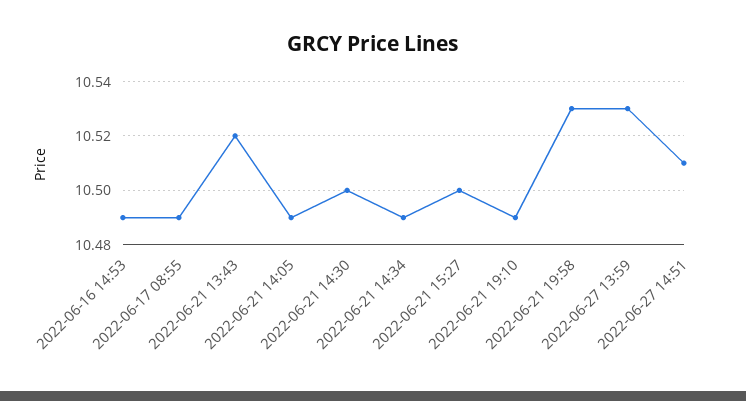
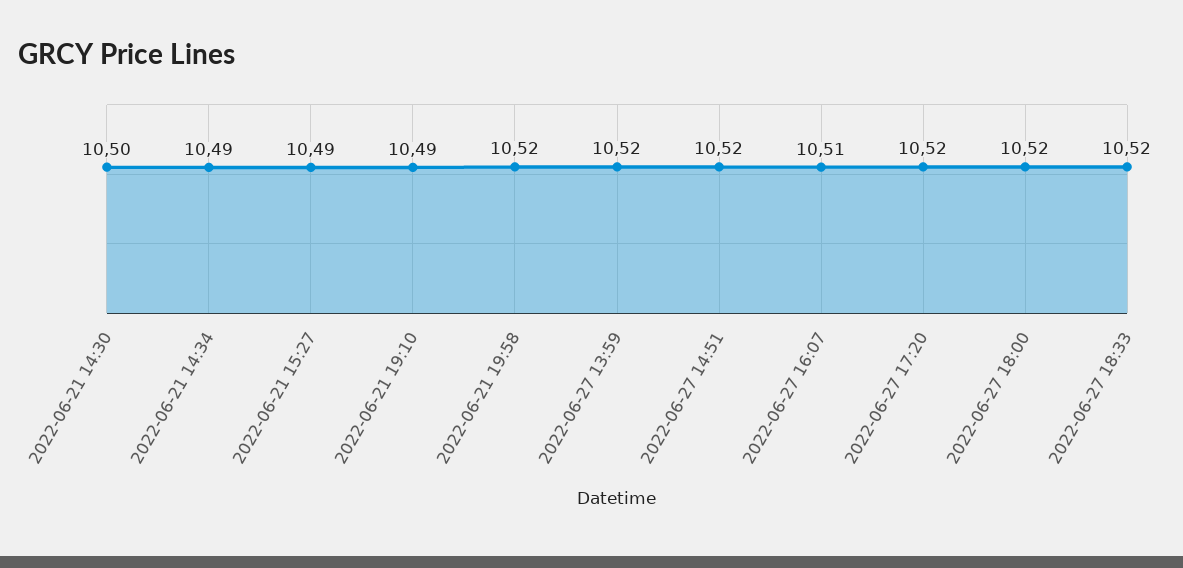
2022-06-16 14:53: 10.49 -> none
2022-06-17 08:55: 10.49 -> none
2022-06-21 13:43: 10.52 -> none
2022-06-21 14:05: 10.49 -> none
2022-06-21 15:27: 10.5 -> 10.49
2022-06-21 19:58: 10.53 -> 10.52
2022-06-27 13:59: 10.53 -> 10.52
2022-06-27 14:51: 10.51 -> 10.52
2022-06-27 16:07: none -> 10.51
2022-06-27 17:20: none -> 10.52
2022-06-27 18:00: none -> 10.52
2022-06-27 18:33: none -> 10.52

